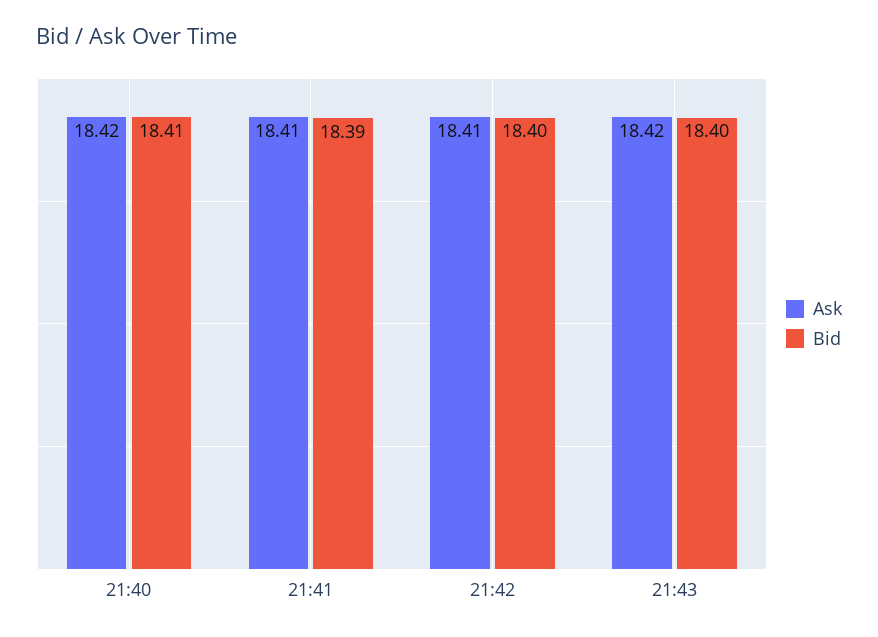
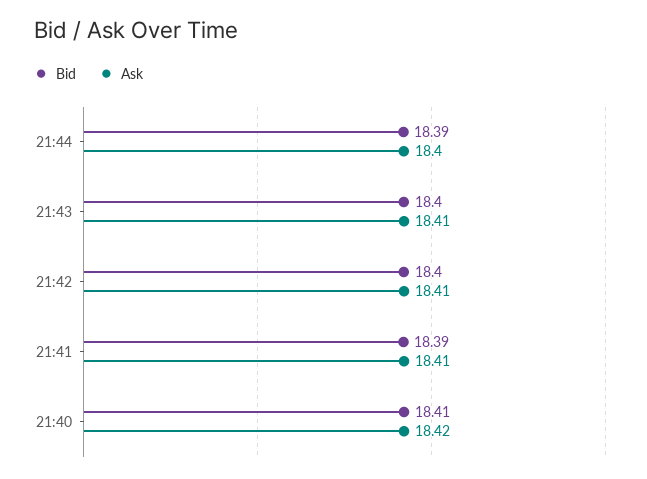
Ask, 21:43: 18.42 -> 18.41
Bid, 21:44: none -> 18.39
Ask, 21:44: none -> 18.4

